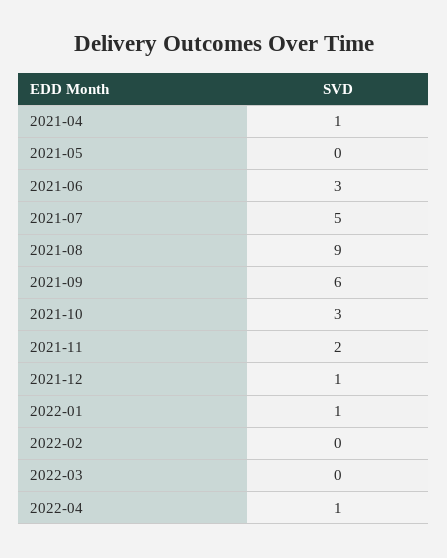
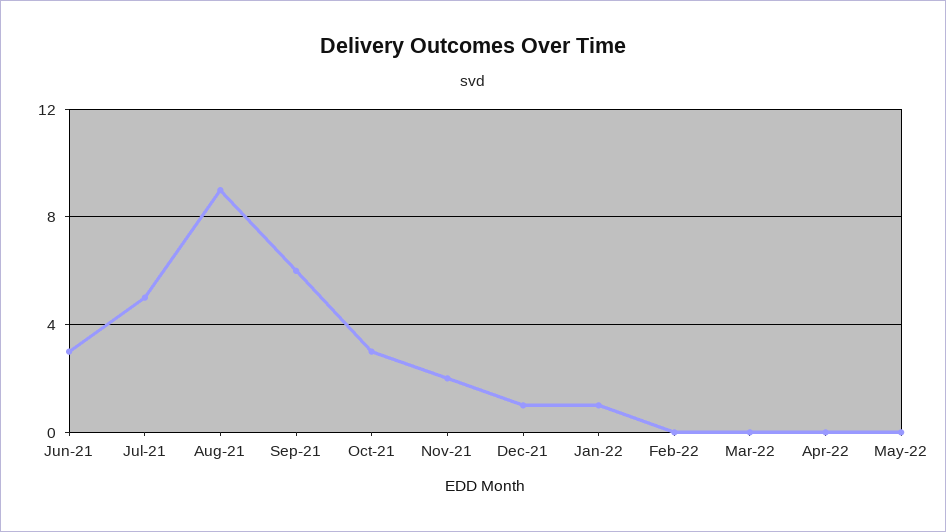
2021-04: 1 -> none
2021-05: 0 -> none
2022-04: 1 -> 0
May-22: none -> 0

